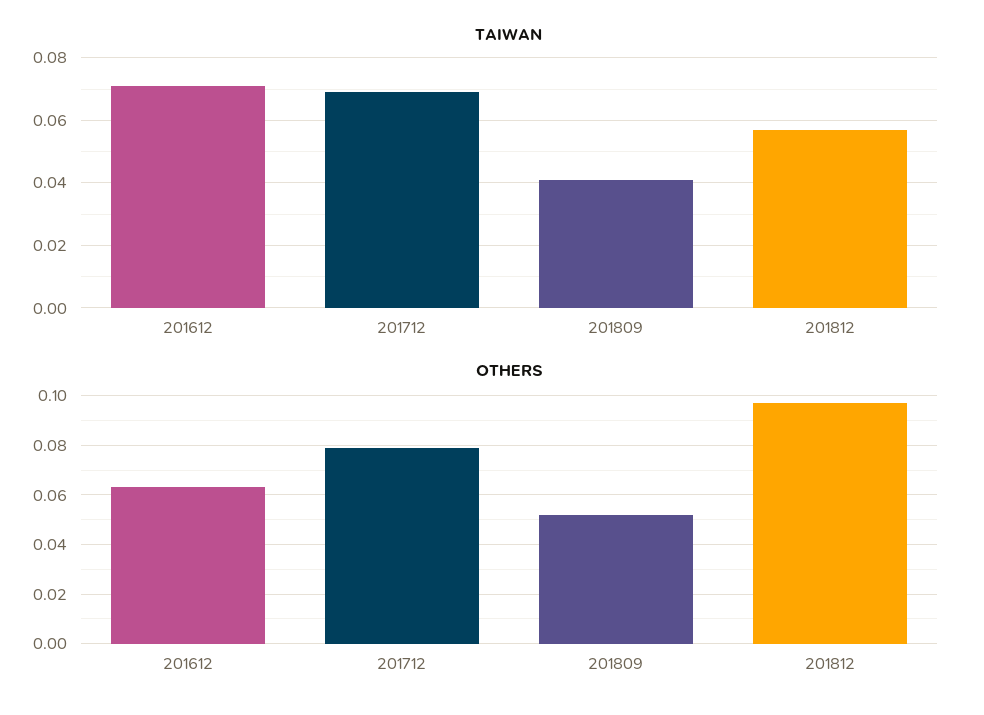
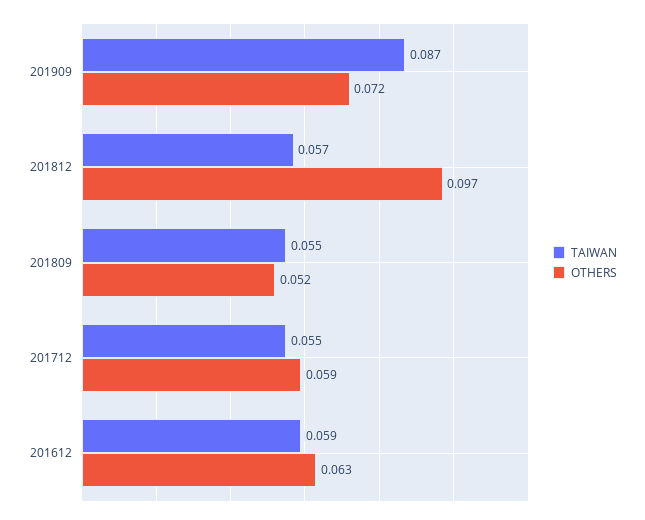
TAIWAN, 201612: 0.07 -> 0.059
TAIWAN, 201712: 0.07 -> 0.055
TAIWAN, 201809: 0.04 -> 0.055
OTHERS, 201712: 0.08 -> 0.059
TAIWAN, 201909: none -> 0.087
OTHERS, 201909: none -> 0.072

